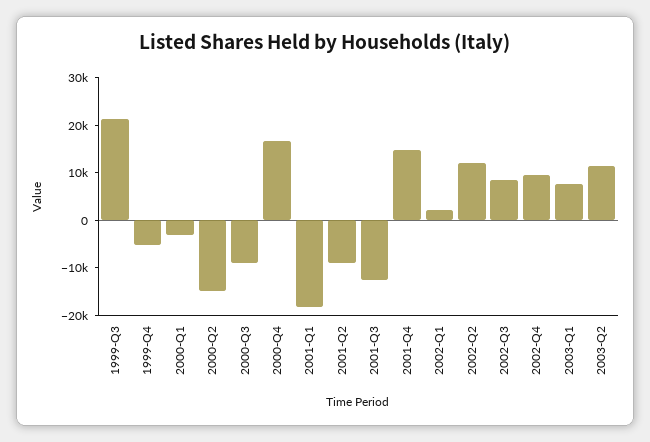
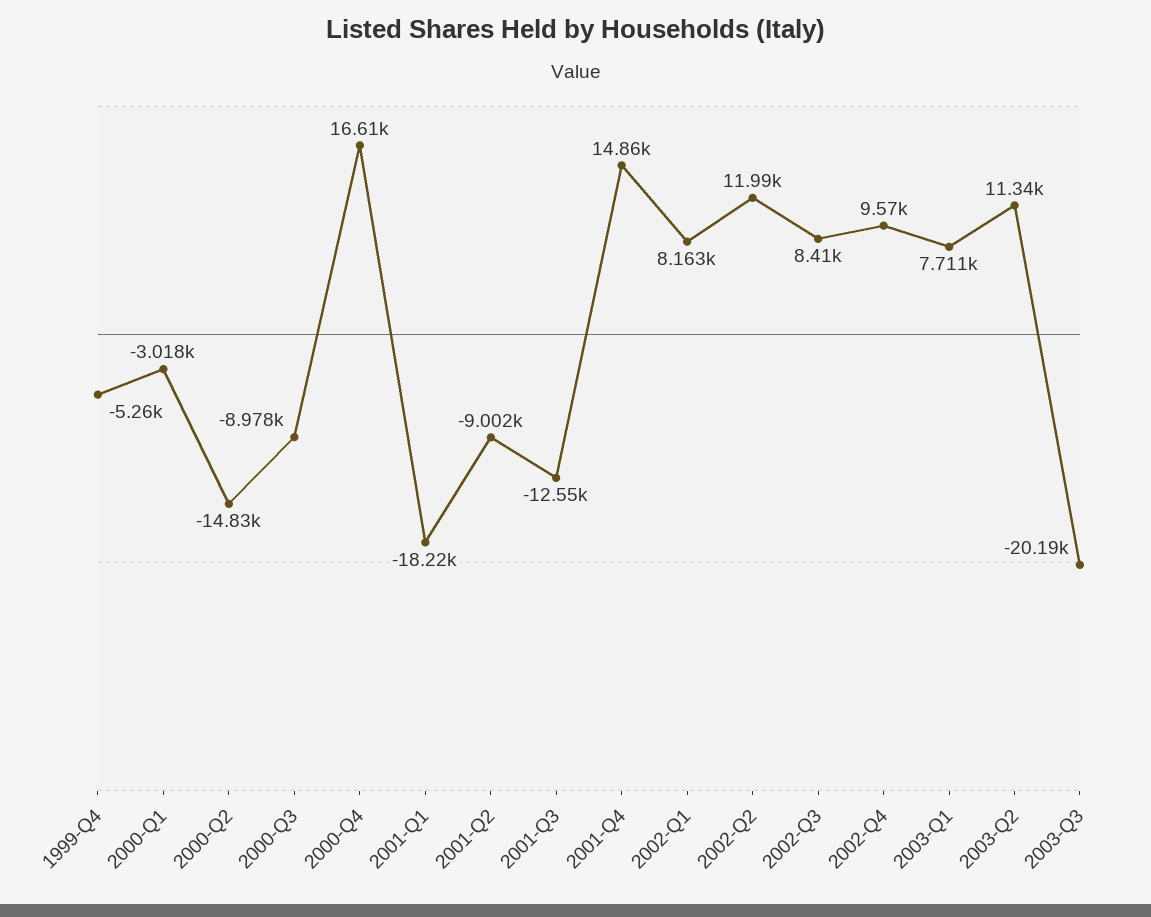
1999-Q3: 22000 -> none
2002-Q1: 2000 -> 8163
2003-Q3: none -> -20190

